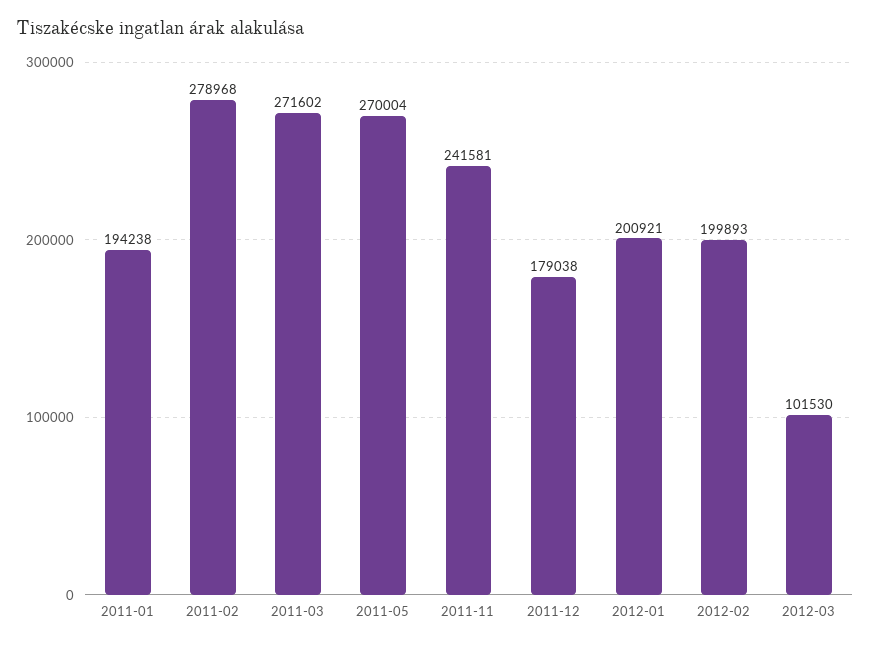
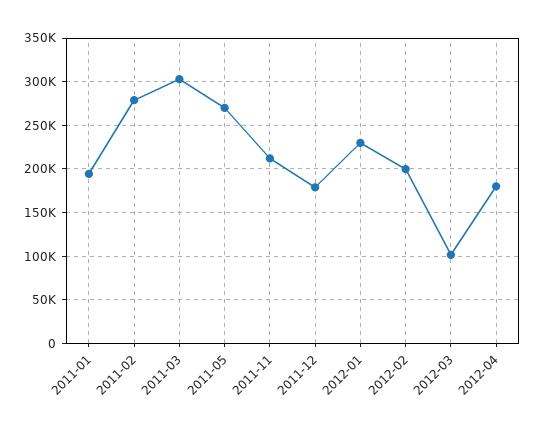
2011-03: 271602 -> 300000
2011-11: 241581 -> 210000
2012-01: 200921 -> 230000
2012-04: none -> 180000

